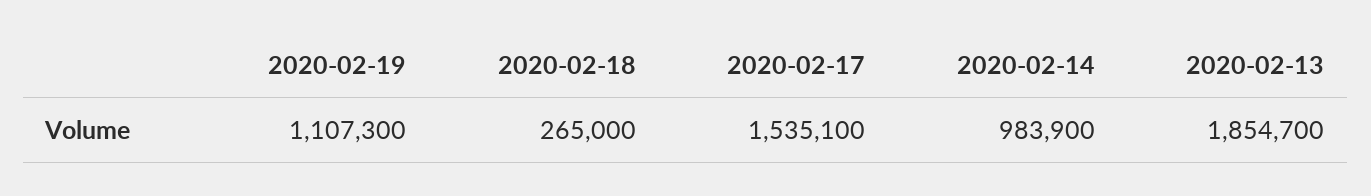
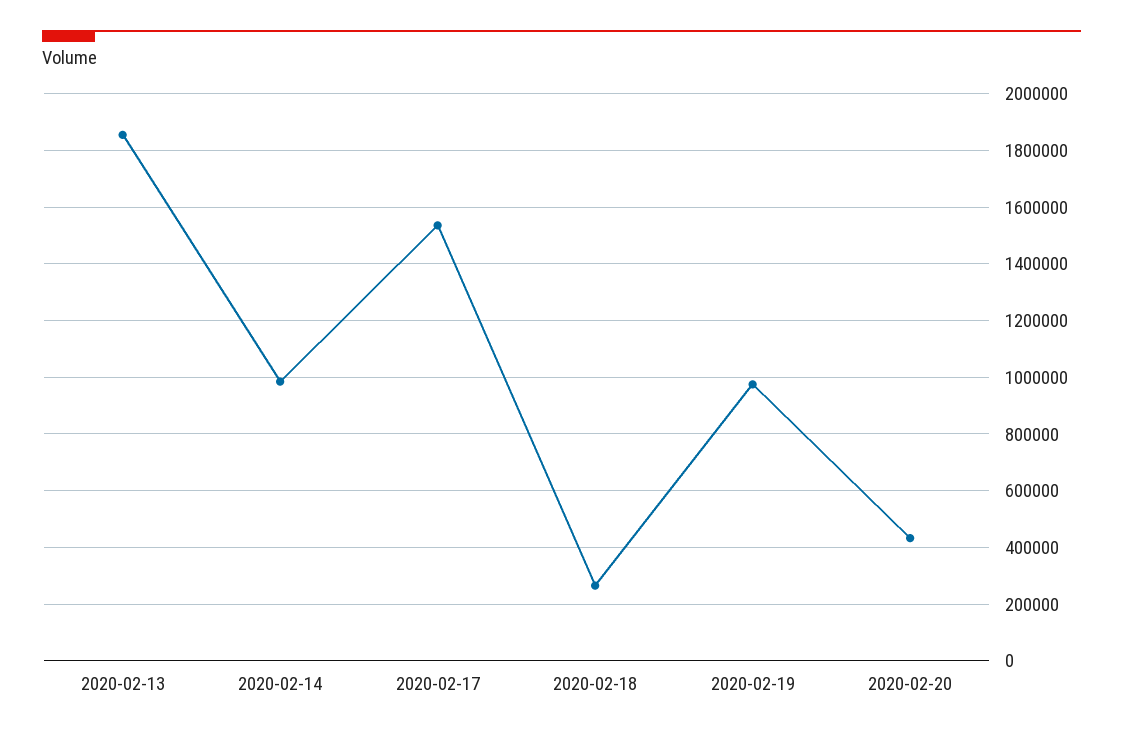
2020-02-19: 1107300 -> 975000
2020-02-20: none -> 425000

